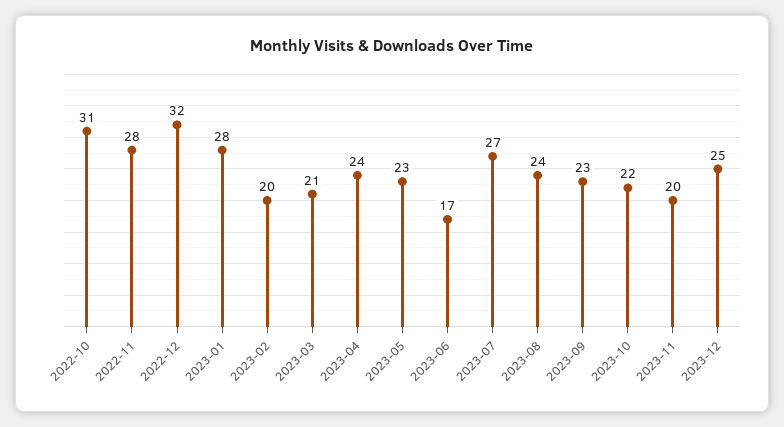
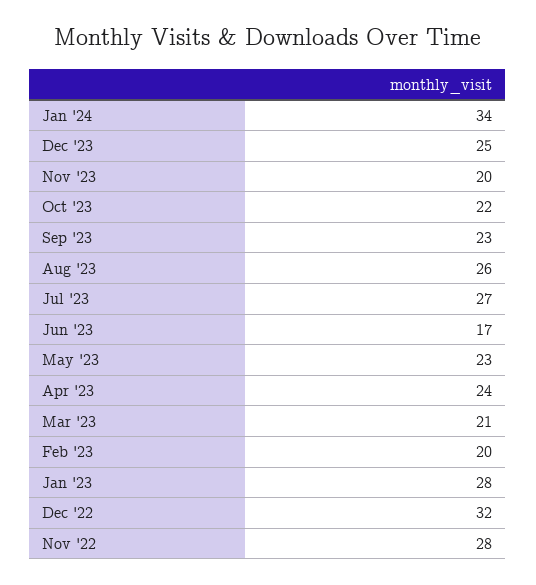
2022-10: 31 -> none
2023-08: 24 -> 26
Jan '24: none -> 34

